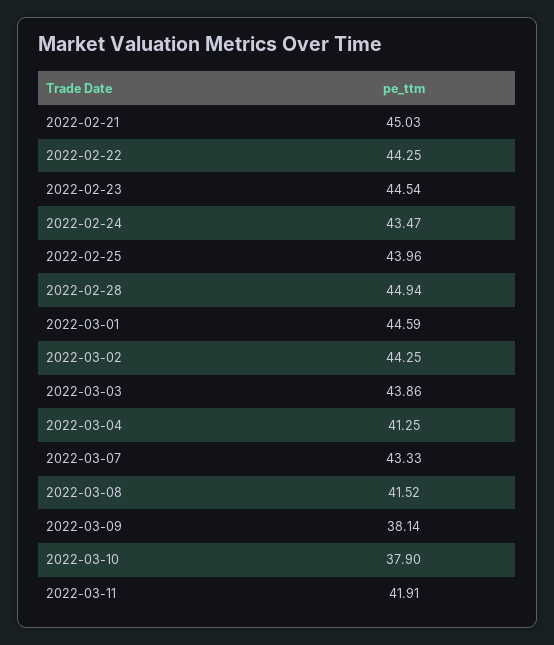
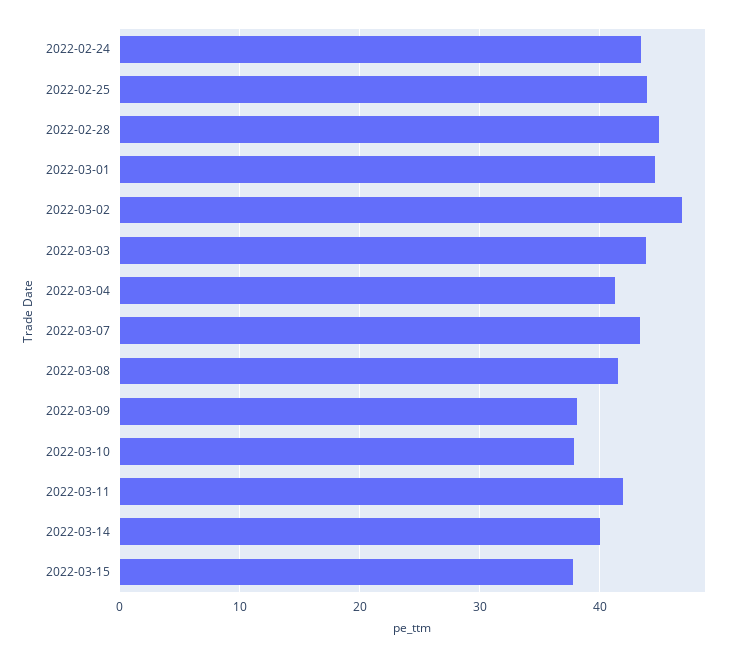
2022-02-21: 45.03 -> none
2022-02-22: 44.25 -> none
2022-02-23: 44.54 -> none
2022-03-02: 44.25 -> 47
2022-03-14: none -> 40
2022-03-15: none -> 38

